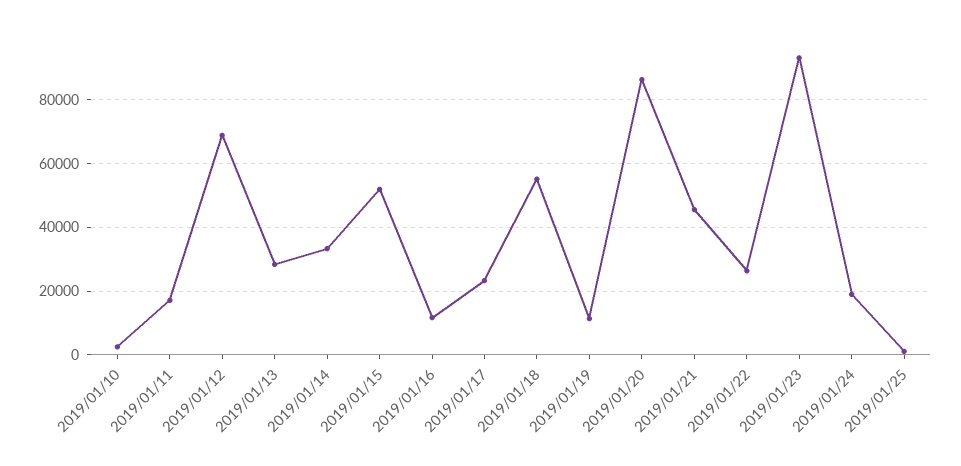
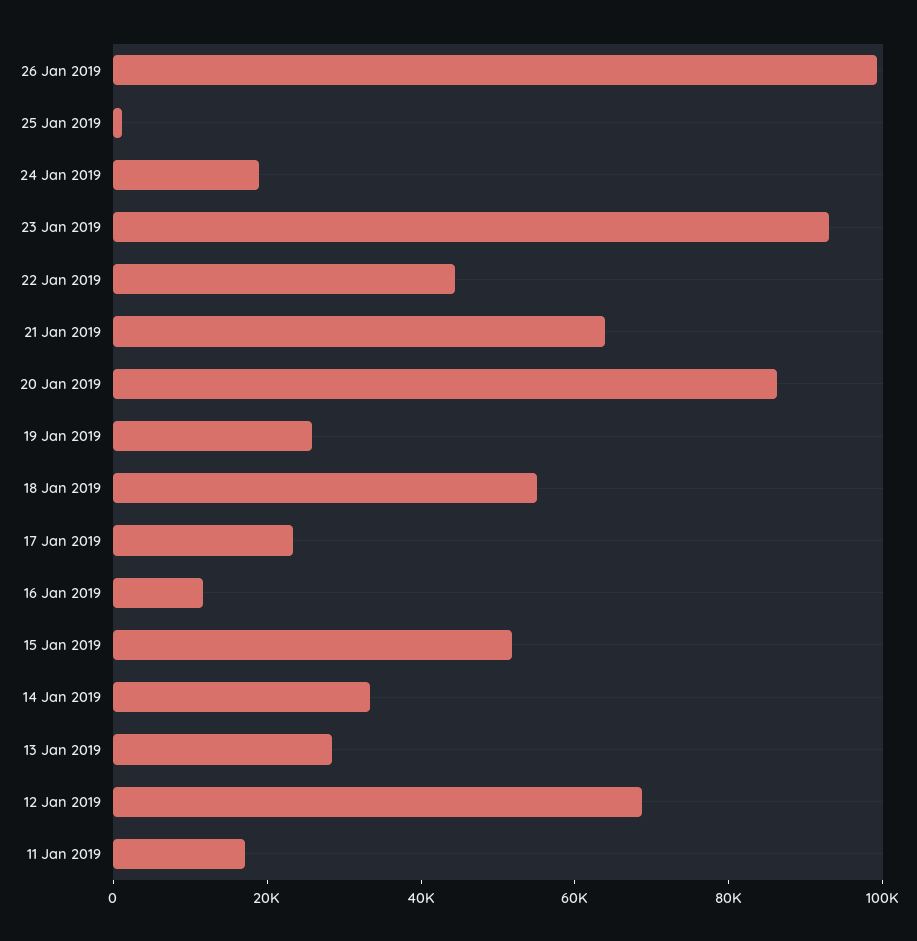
2019/01/10: 2000 -> none
2019/01/19: 12000 -> 25000
2019/01/21: 46000 -> 65000
2019/01/22: 26000 -> 45000
26 Jan 2019: none -> 100000

